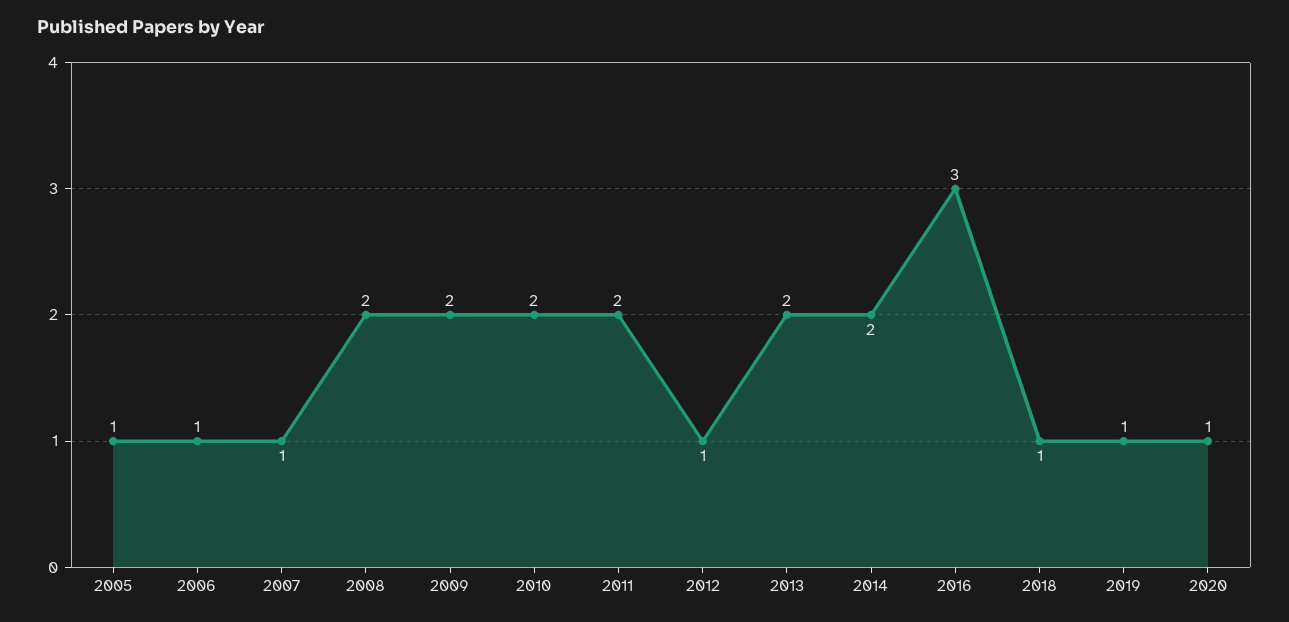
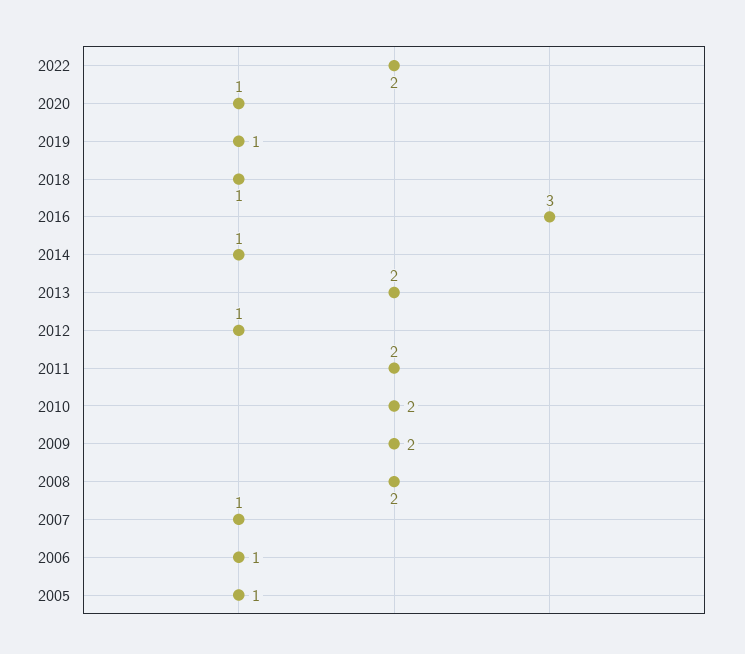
2014: 2 -> 1
2022: none -> 2

